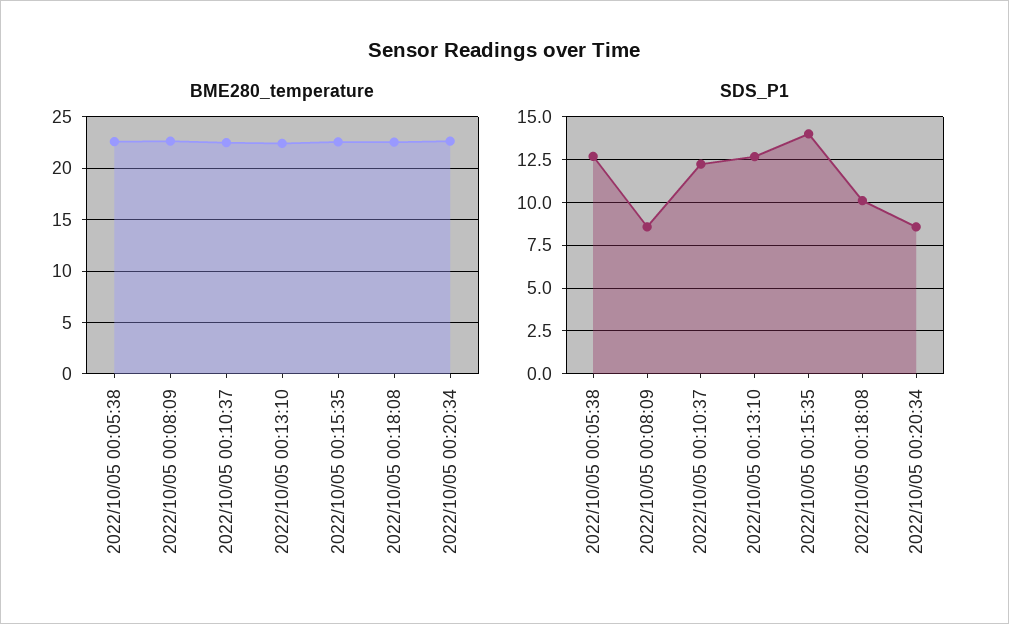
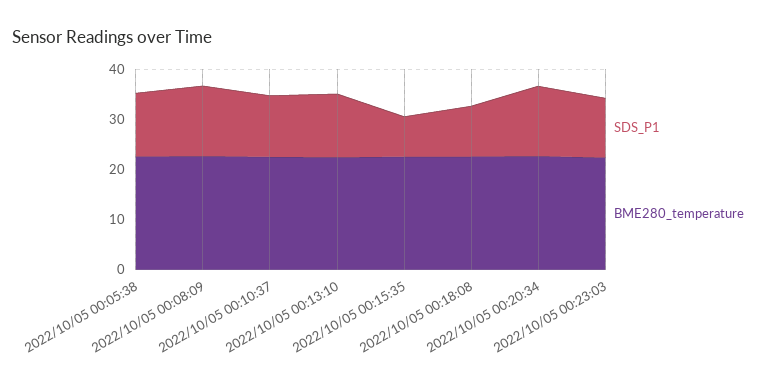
SDS_P1, 2022/10/05 00:08:09: 8.5 -> 14
SDS_P1, 2022/10/05 00:15:35: 14 -> 8
SDS_P1, 2022/10/05 00:20:34: 8.5 -> 14
SDS_P1, 2022/10/05 00:23:03: none -> 12
BME280_temperature, 2022/10/05 00:23:03: none -> 22

